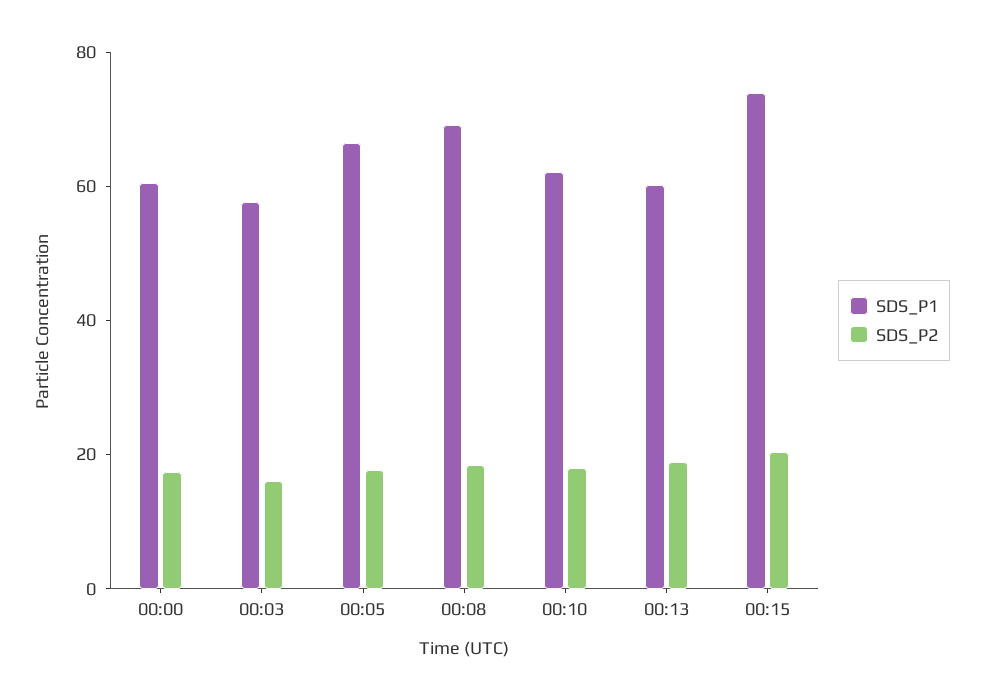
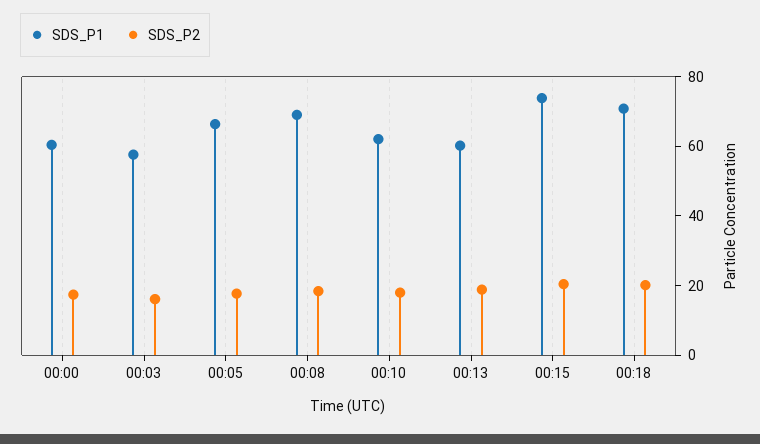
SDS_P1, 00:18: none -> 70
SDS_P2, 00:18: none -> 20

